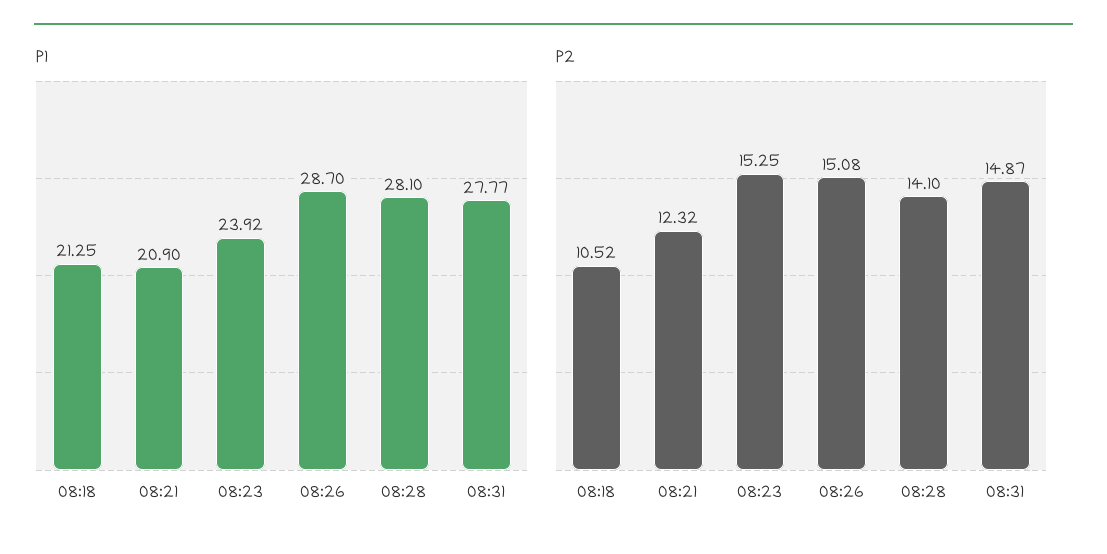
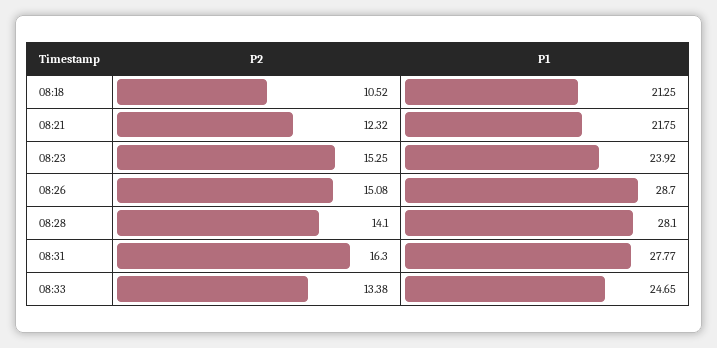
P1, 08:21: 20.9 -> 21.75
P2, 08:31: 14.87 -> 16.3
P2, 08:33: none -> 13.38
P1, 08:33: none -> 24.65

